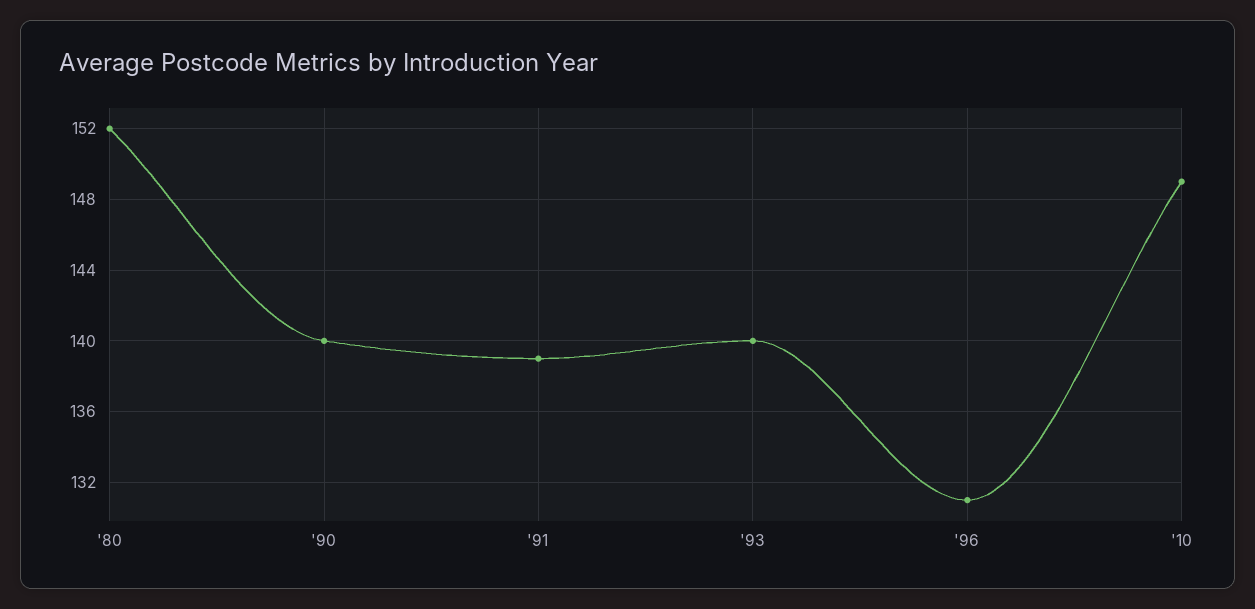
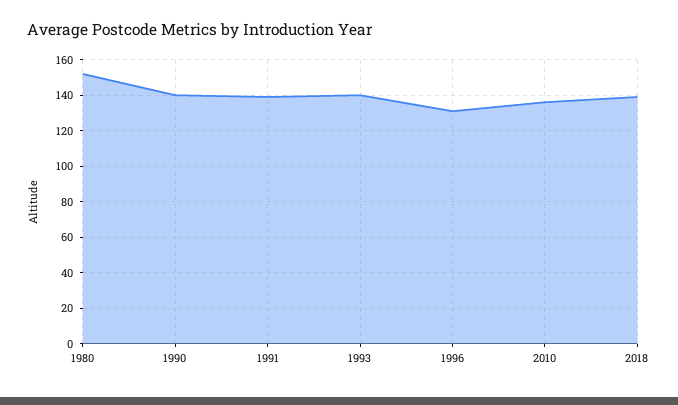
'10: 149 -> 135
2018: none -> 140

